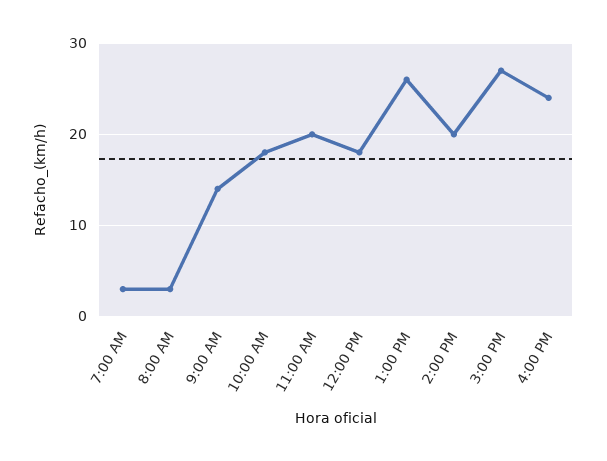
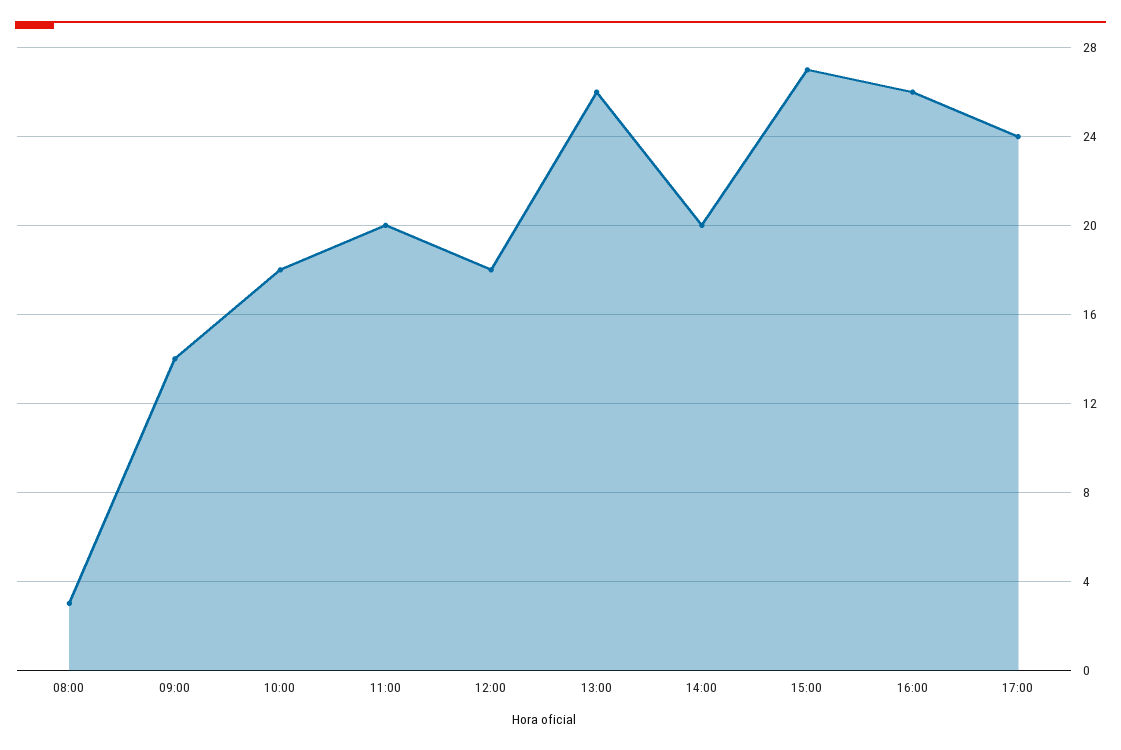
7:00 AM: 3 -> none
4:00 PM: 24 -> 26
17:00: none -> 24

